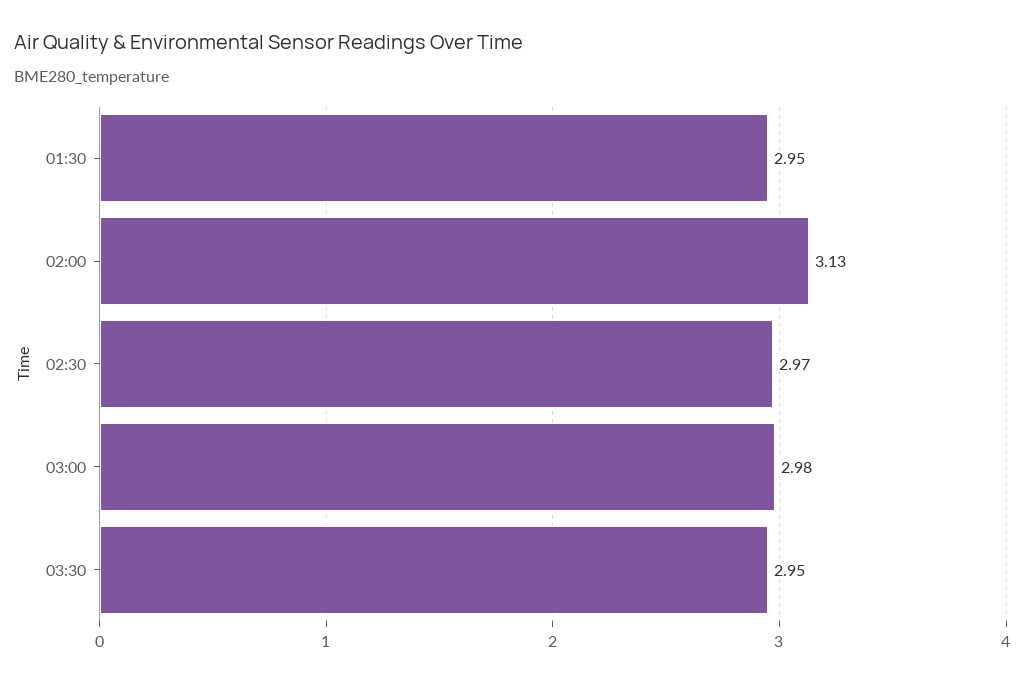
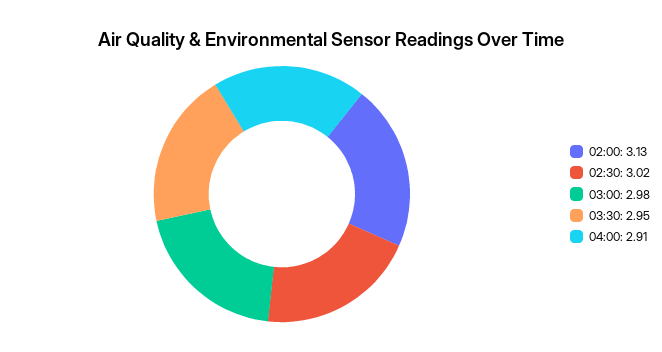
01:30: 2.95 -> none
02:30: 2.97 -> 3.02
04:00: none -> 2.91

